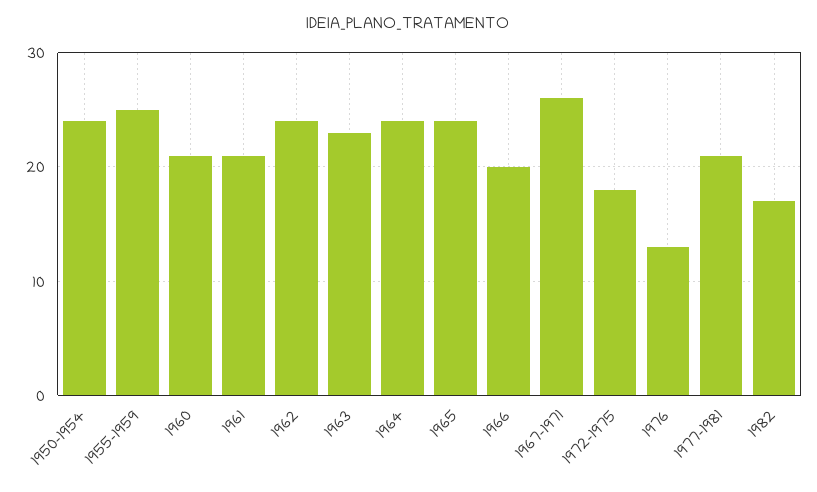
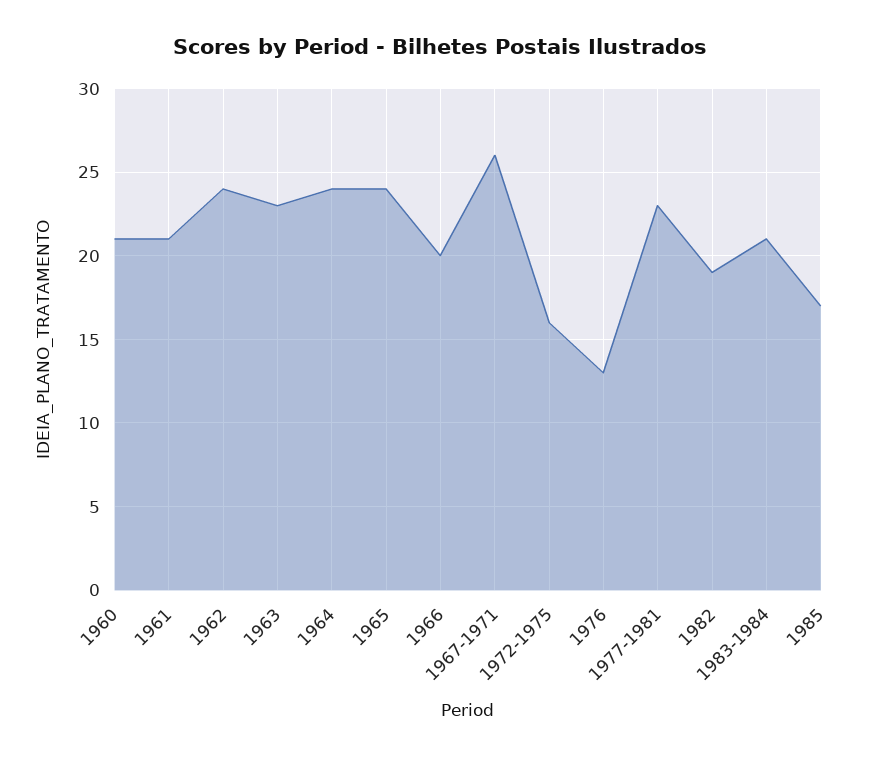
1950-1954: 24 -> none
1955-1959: 25 -> none
1972-1975: 18 -> 16
1977-1981: 21 -> 23
1982: 17 -> 19
1983-1984: none -> 21
1985: none -> 17

